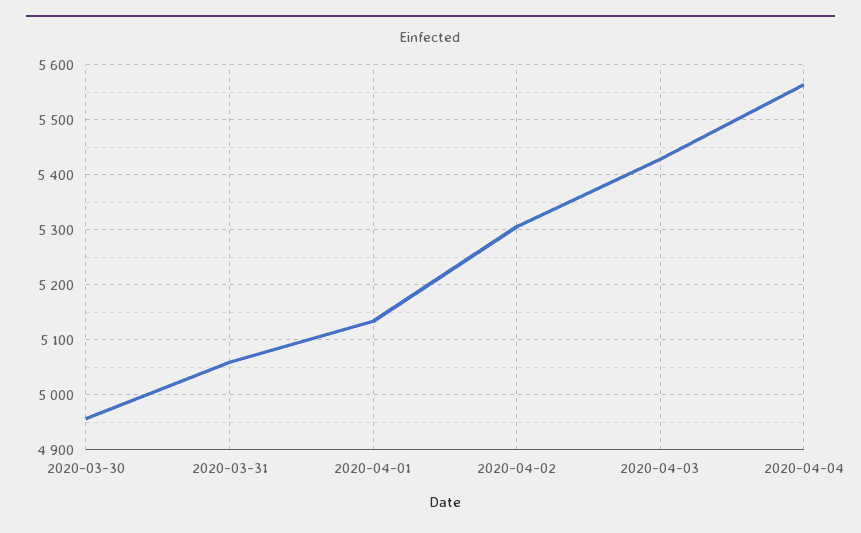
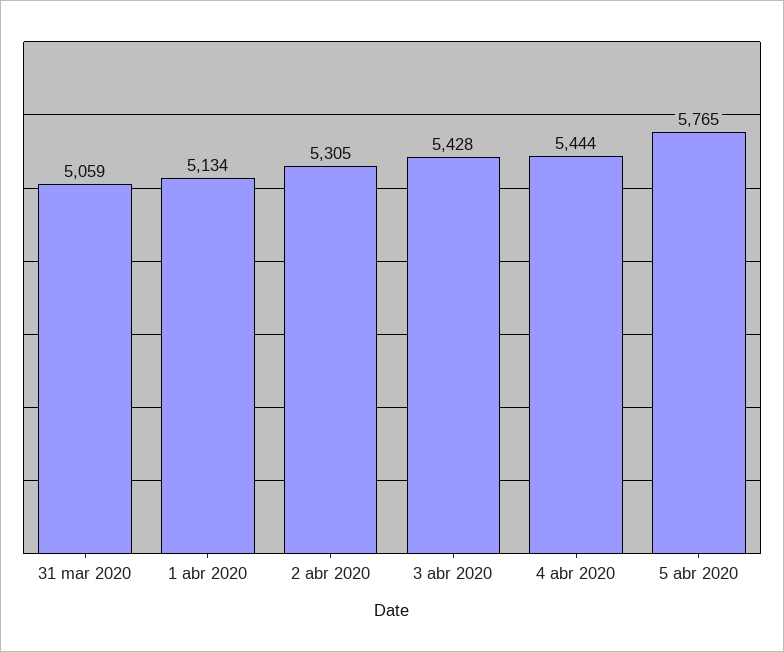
2020-03-30: 4960 -> none
2020-04-04: 5560 -> 5444
5 abr 2020: none -> 5765

